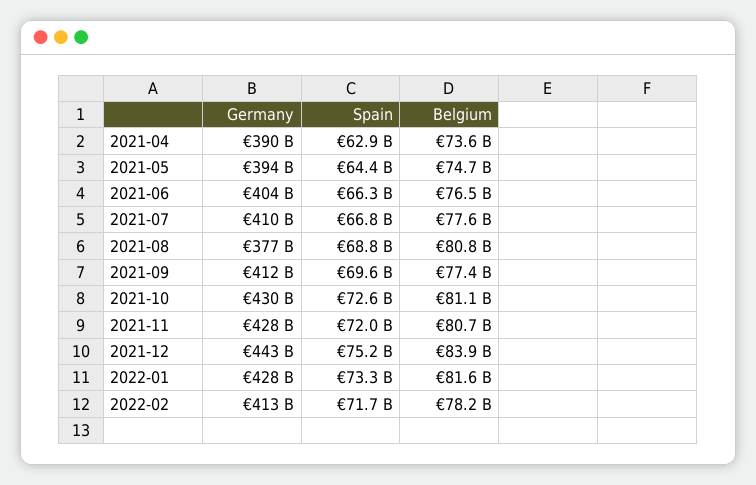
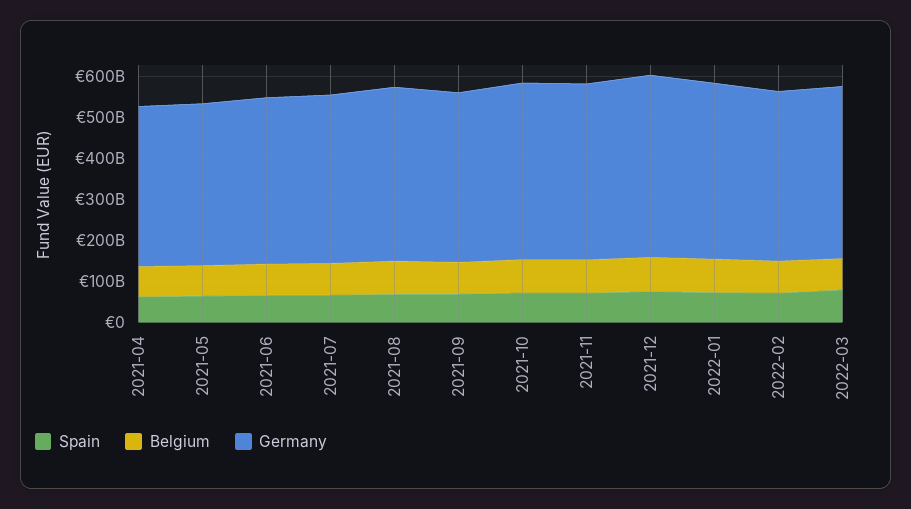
Germany, 2021-08: 377000000000 -> 420000000000
Spain, 2022-03: none -> 80000000000
Belgium, 2022-03: none -> 80000000000
Germany, 2022-03: none -> 420000000000

